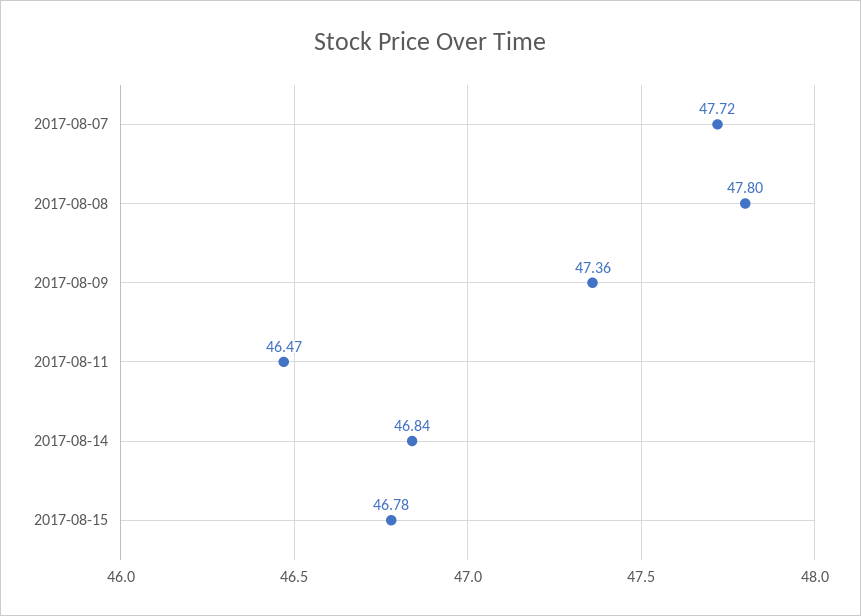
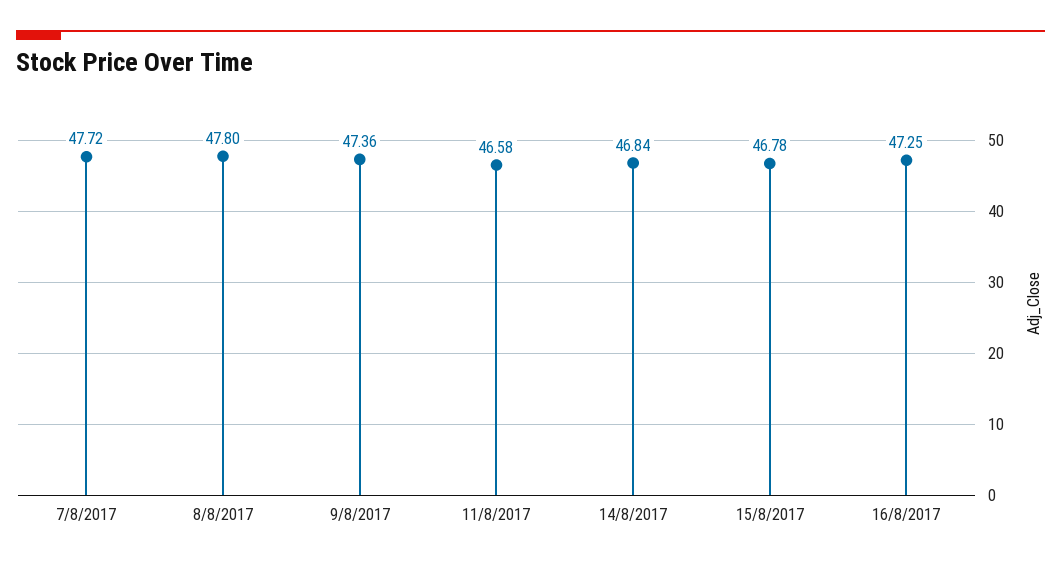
2017-08-11: 46.47 -> 46.58
16/8/2017: none -> 47.25

